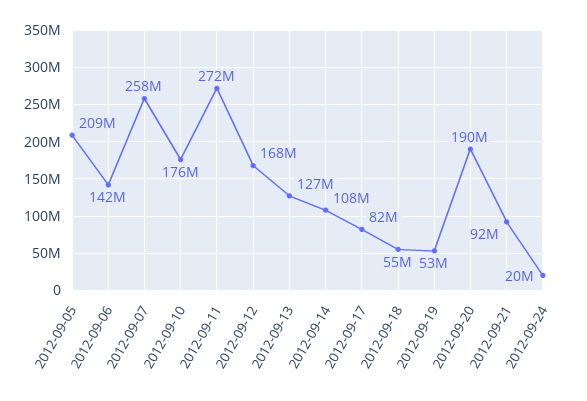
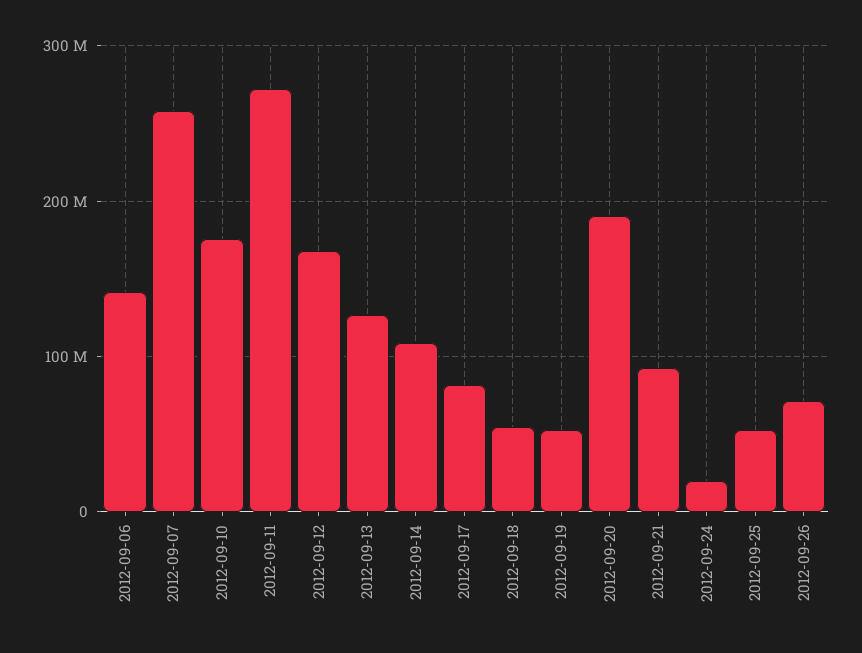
2012-09-05: 209000000 -> none
2012-09-25: none -> 50000000
2012-09-26: none -> 70000000

